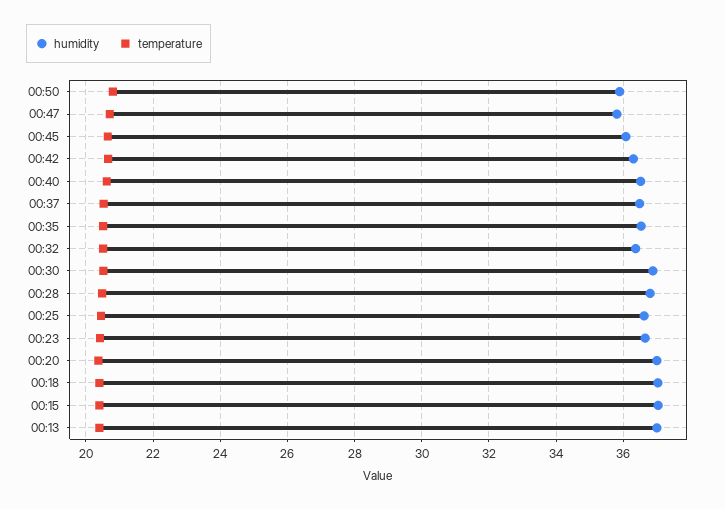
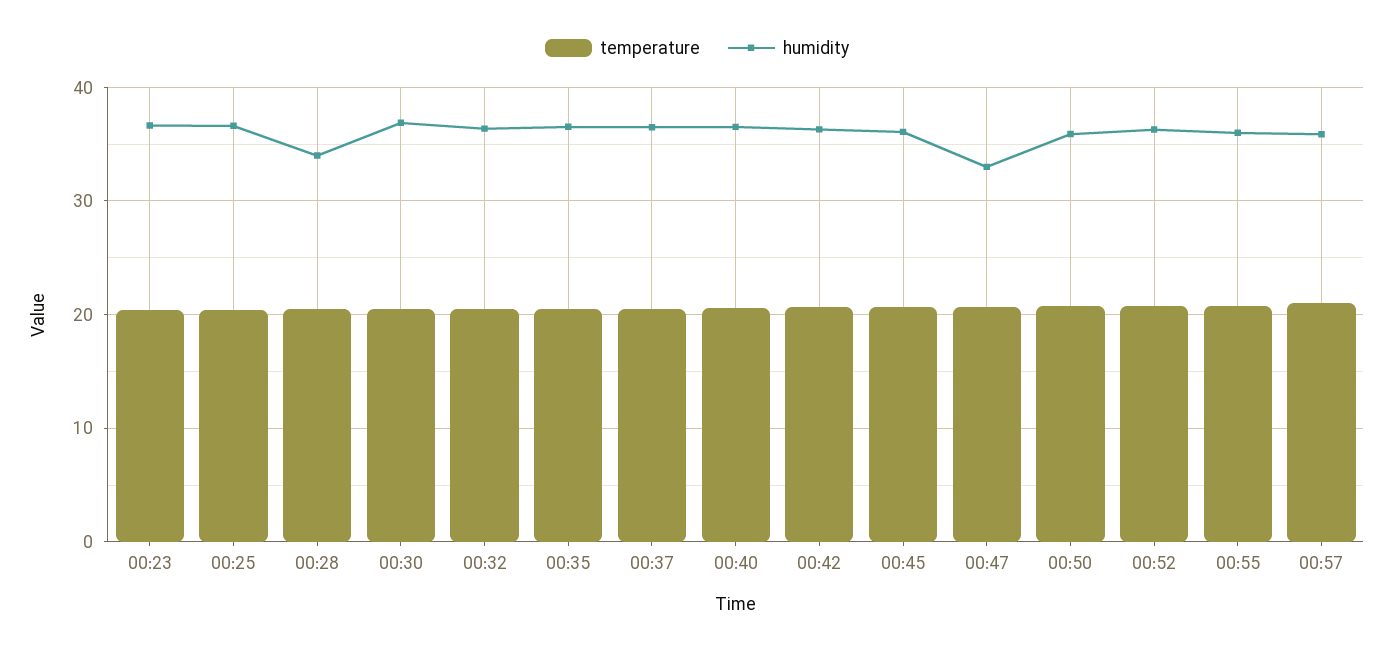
humidity, 00:47: 35.8 -> 33
humidity, 00:28: 36.8 -> 34
humidity, 00:20: 37 -> none
temperature, 00:20: 20.4 -> none
humidity, 00:18: 37 -> none
temperature, 00:18: 20.4 -> none
humidity, 00:15: 37 -> none
temperature, 00:15: 20.4 -> none
humidity, 00:13: 37 -> none
temperature, 00:13: 20.4 -> none
temperature, 00:52: none -> 21
humidity, 00:52: none -> 36
temperature, 00:55: none -> 21
humidity, 00:55: none -> 36
temperature, 00:57: none -> 21
humidity, 00:57: none -> 36

